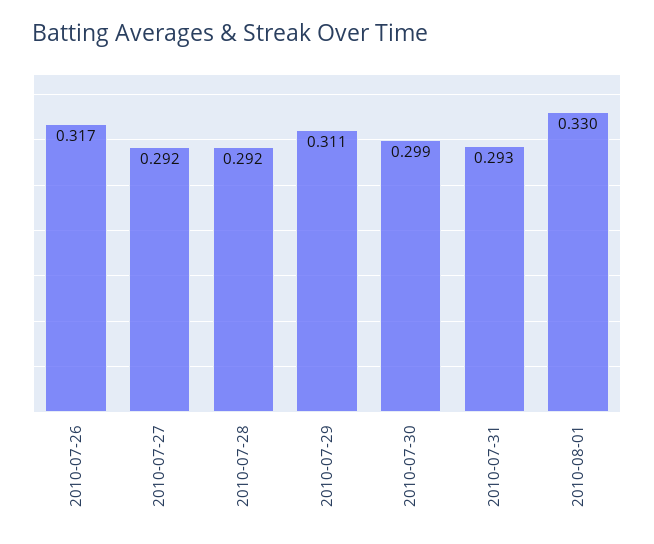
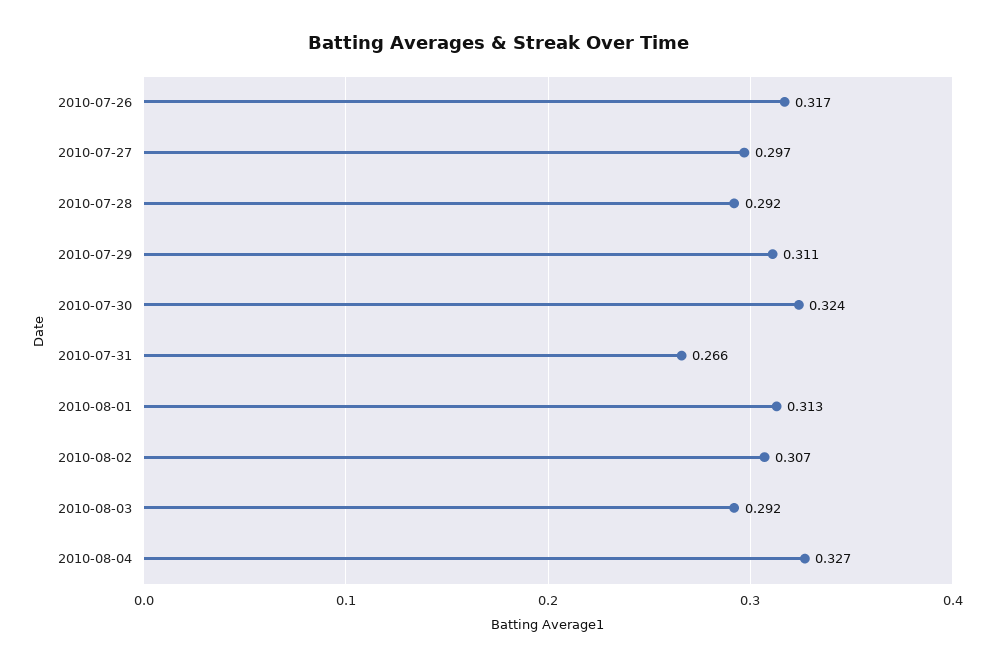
2010-07-27: 0.292 -> 0.297
2010-07-30: 0.299 -> 0.324
2010-07-31: 0.293 -> 0.266
2010-08-01: 0.33 -> 0.313
2010-08-02: none -> 0.307
2010-08-03: none -> 0.292
2010-08-04: none -> 0.327

